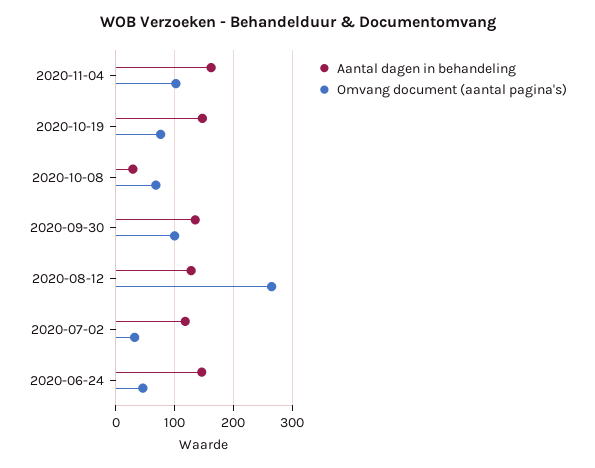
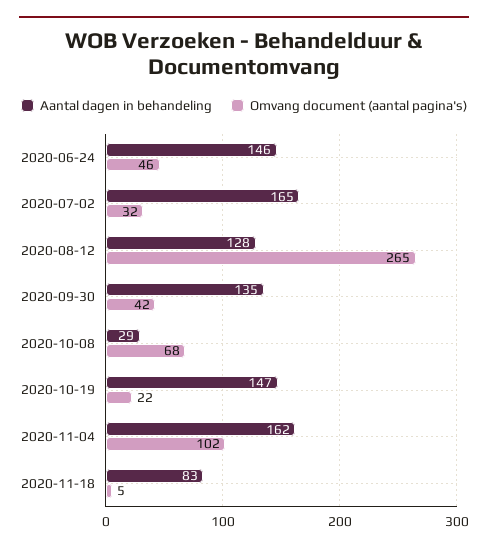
Omvang document (aantal pagina's), 2020-10-19: 80 -> 22
Omvang document (aantal pagina's), 2020-09-30: 100 -> 42
Aantal dagen in behandeling, 2020-07-02: 120 -> 165
Aantal dagen in behandeling, 2020-11-18: none -> 83
Omvang document (aantal pagina's), 2020-11-18: none -> 5

